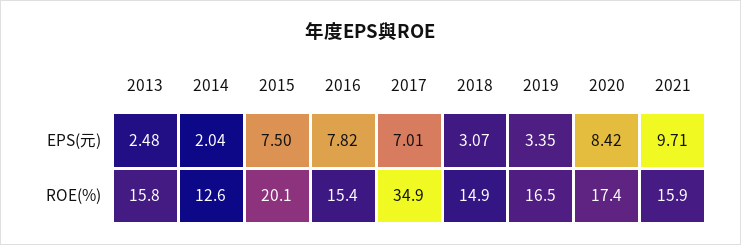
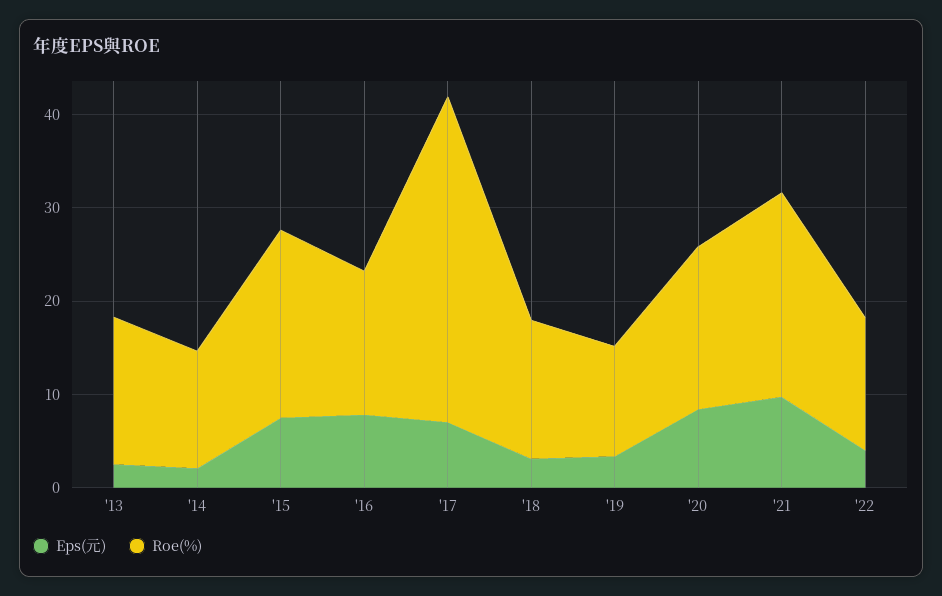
ROE(%), 2019: 16.5 -> 12
ROE(%), 2021: 15.9 -> 22
EPS(元), '22: none -> 4
ROE(%), '22: none -> 14

